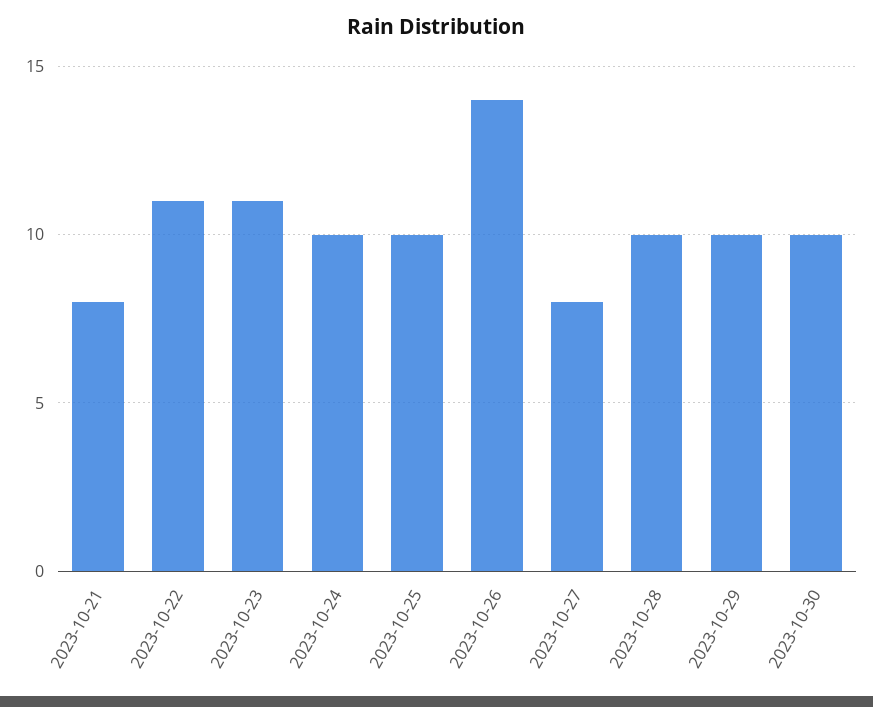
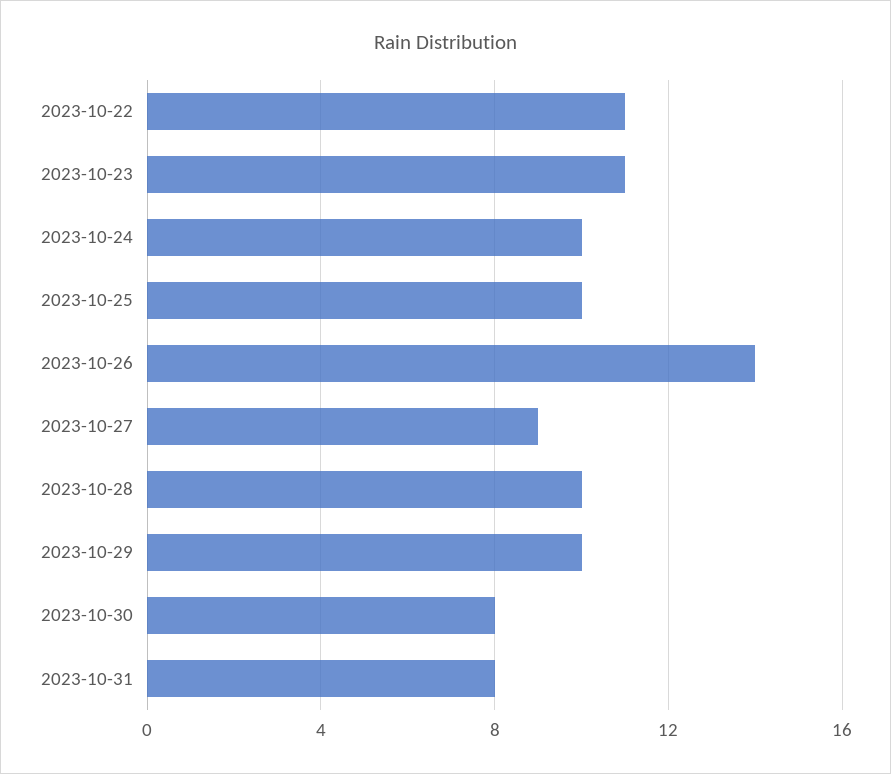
2023-10-21: 8 -> none
2023-10-27: 8 -> 9
2023-10-30: 10 -> 8
2023-10-31: none -> 8

